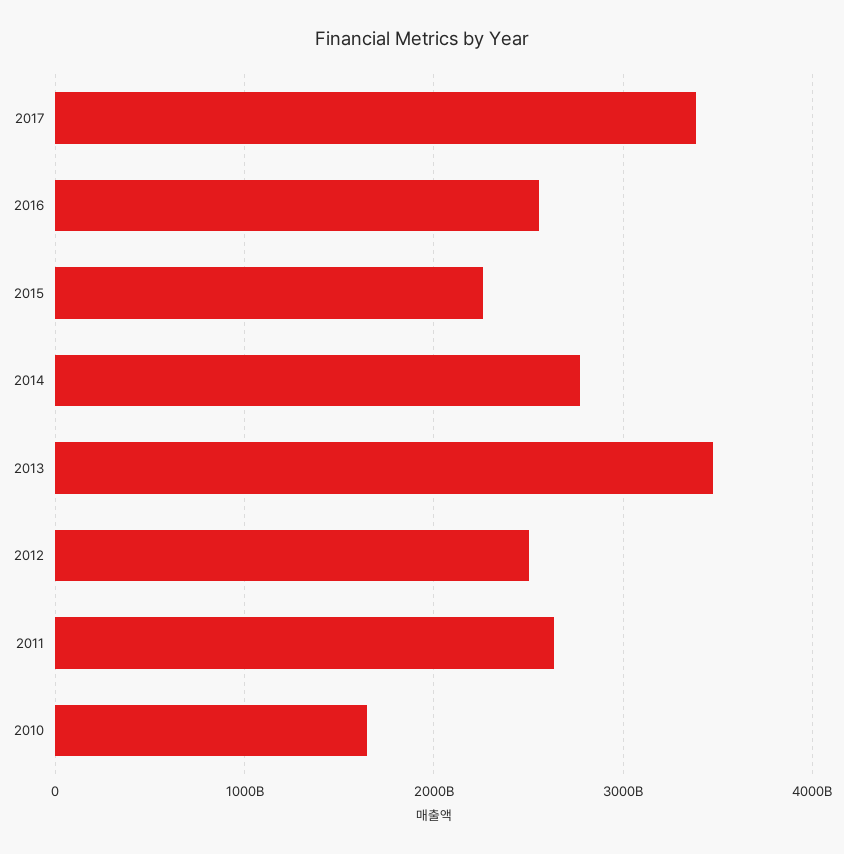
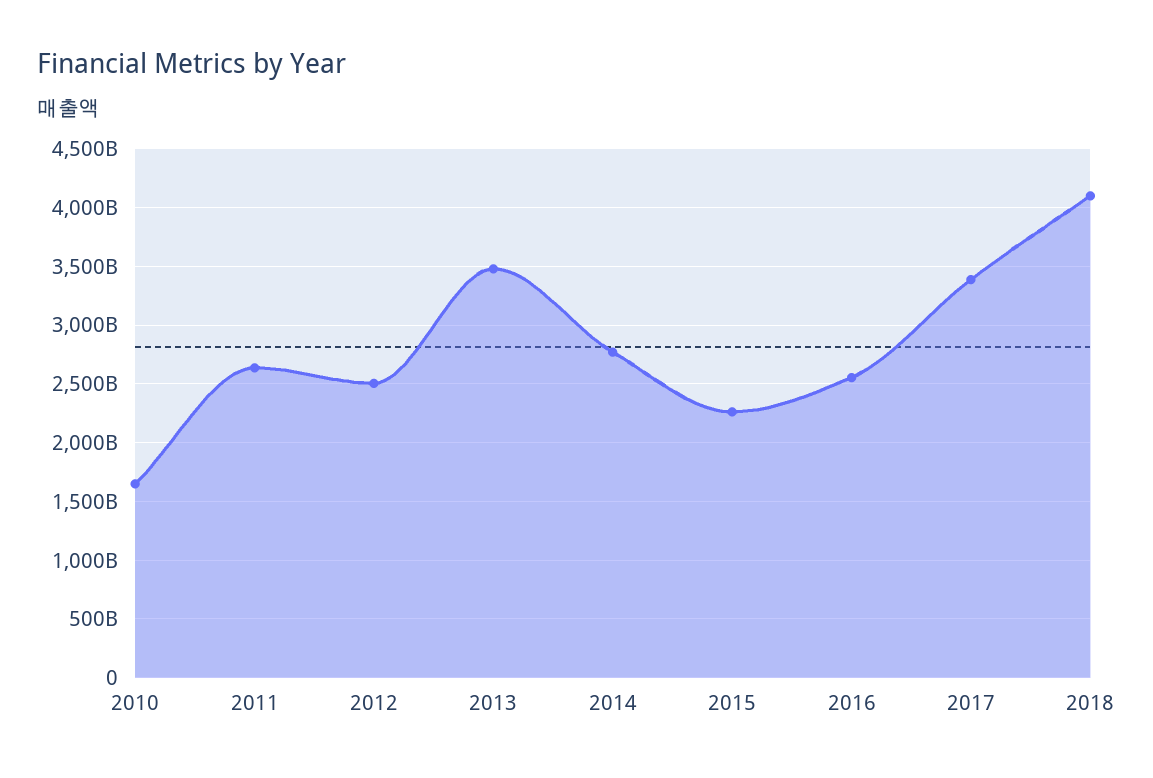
2018: none -> 4100000000000

